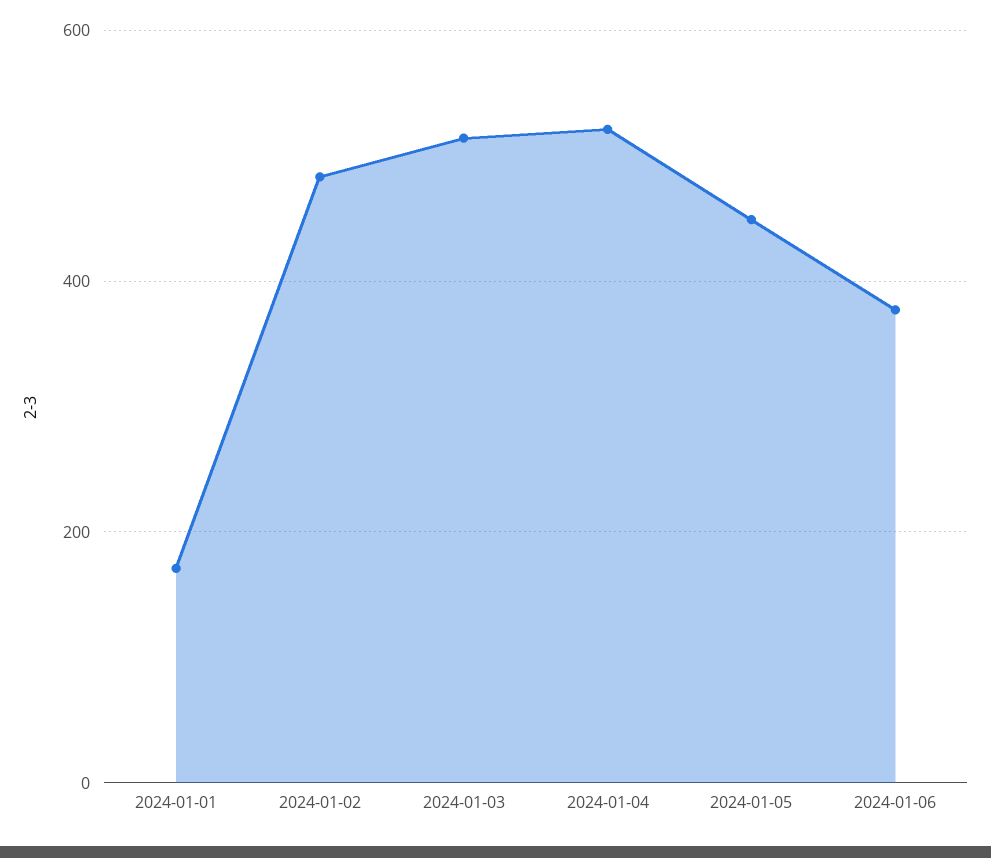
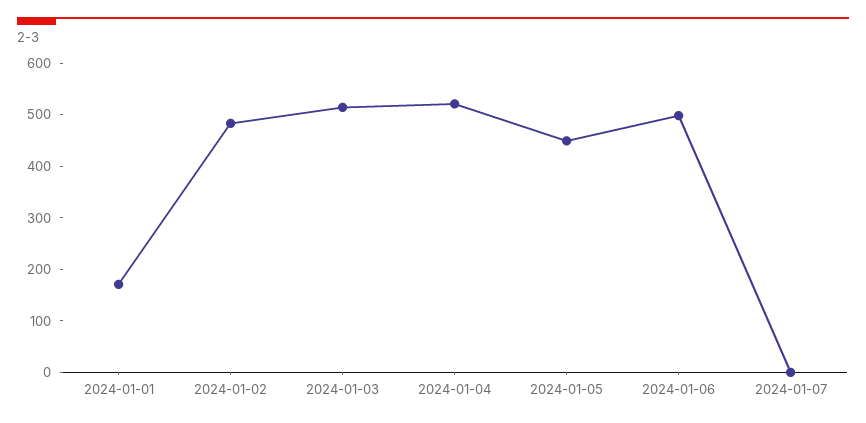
2024-01-06: 380 -> 500
2024-01-07: none -> 0

